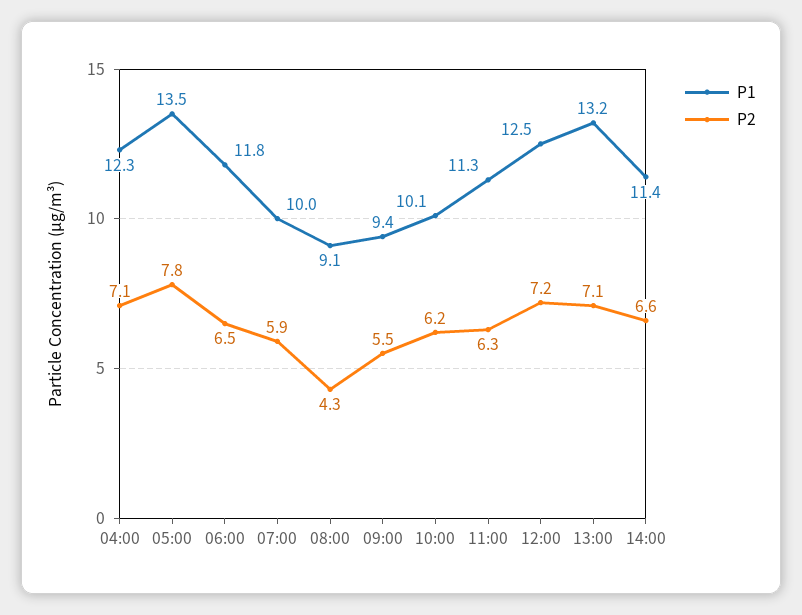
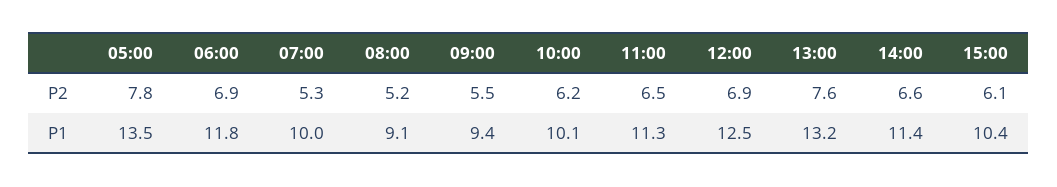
P1, 04:00: 12.3 -> none
P2, 04:00: 7.1 -> none
P2, 06:00: 6.5 -> 6.9
P2, 07:00: 5.9 -> 5.3
P2, 08:00: 4.3 -> 5.2
P2, 11:00: 6.3 -> 6.5
P2, 12:00: 7.2 -> 6.9
P2, 13:00: 7.1 -> 7.6
P2, 15:00: none -> 6.1
P1, 15:00: none -> 10.4

